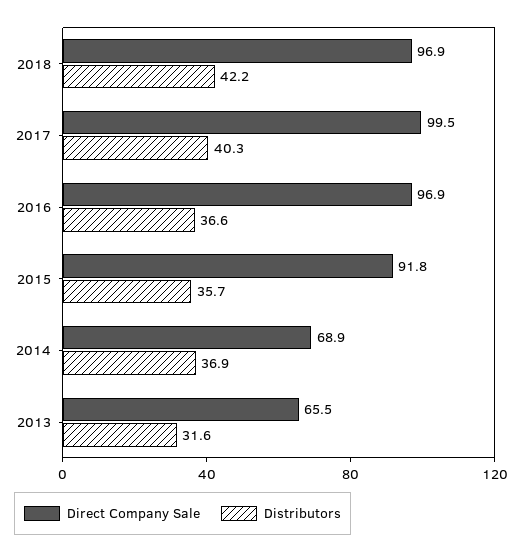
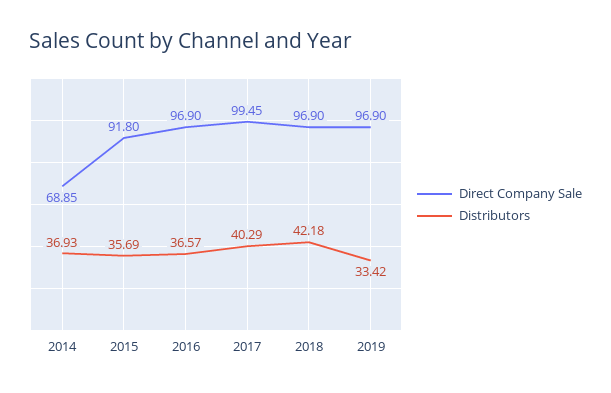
Direct Company Sale, 2013: 65.5 -> none
Distributors, 2013: 31.6 -> none
Direct Company Sale, 2019: none -> 96.9
Distributors, 2019: none -> 33.42

